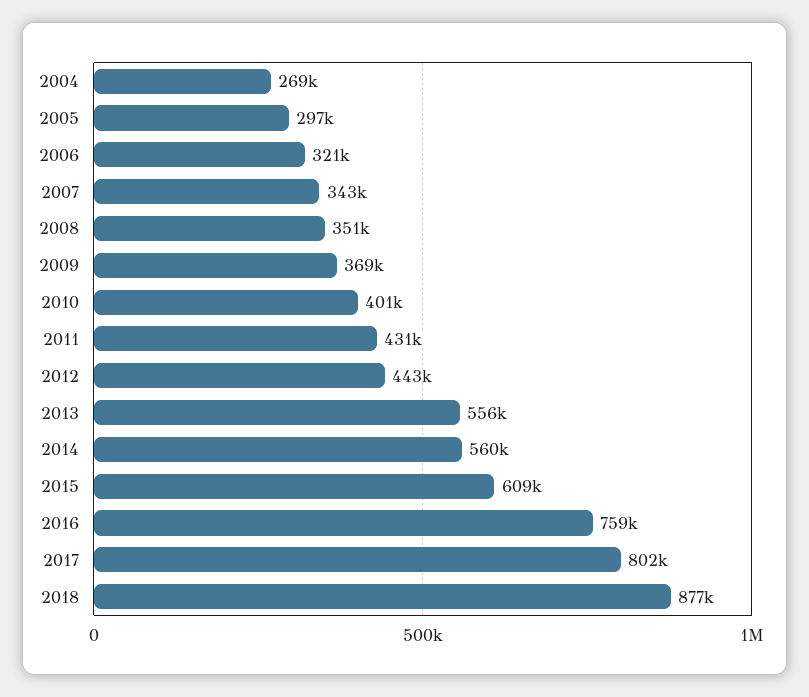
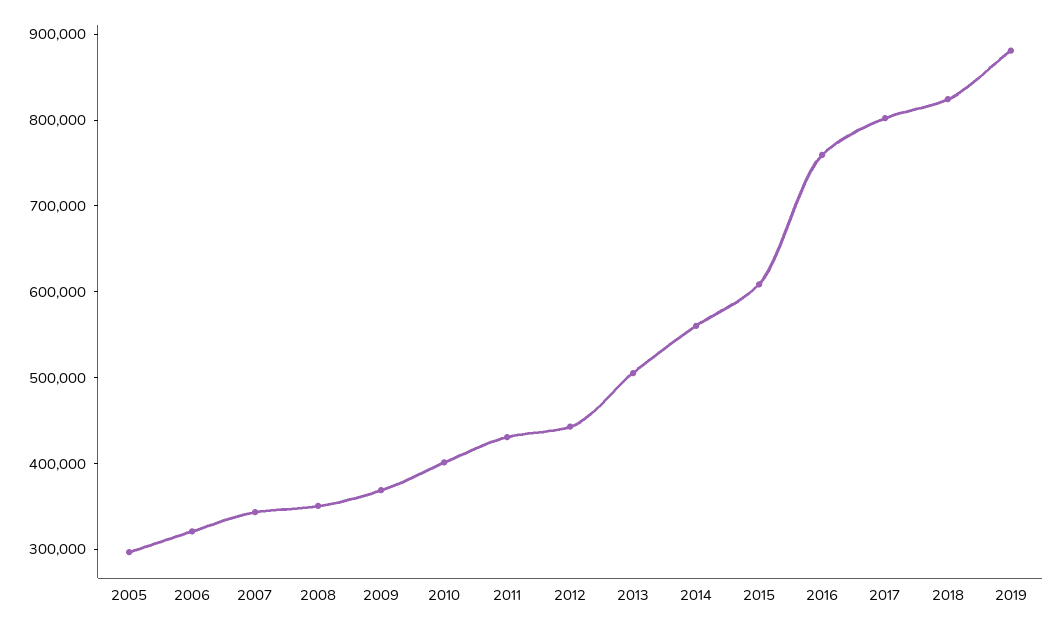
2004: 269000 -> none
2013: 556000 -> 500000
2018: 877000 -> 820000
2019: none -> 880000

